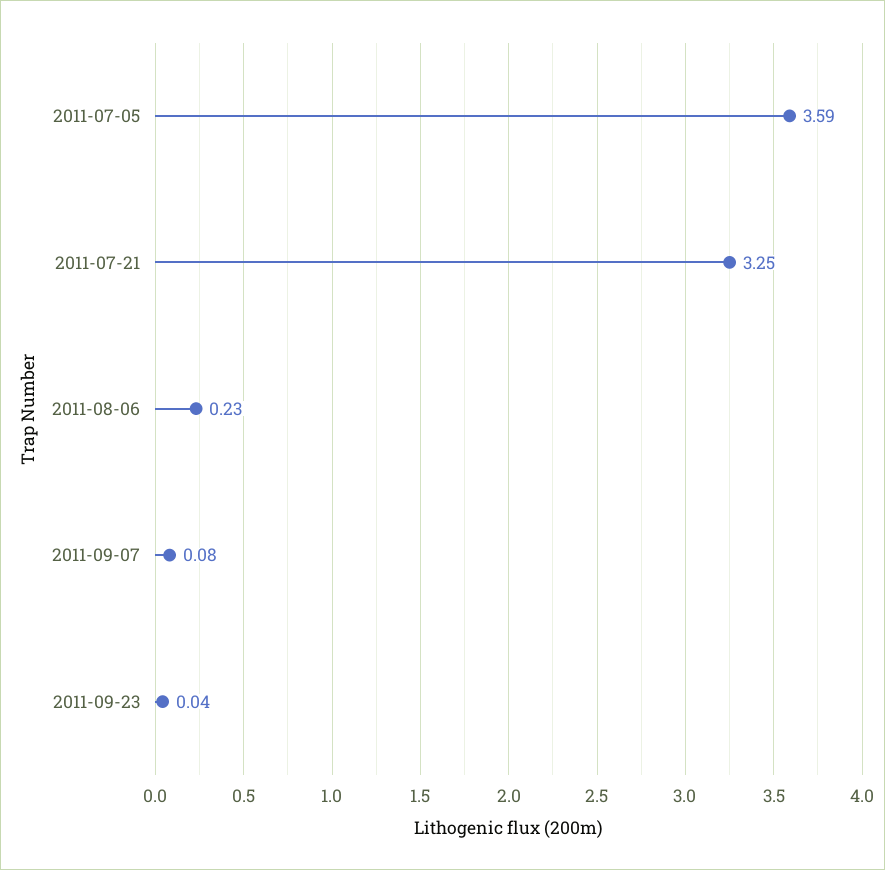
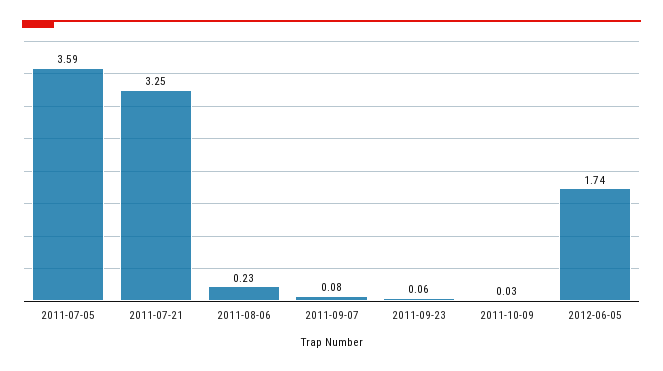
2011-09-23: 0.04 -> 0.06
2011-10-09: none -> 0.03
2012-06-05: none -> 1.74

